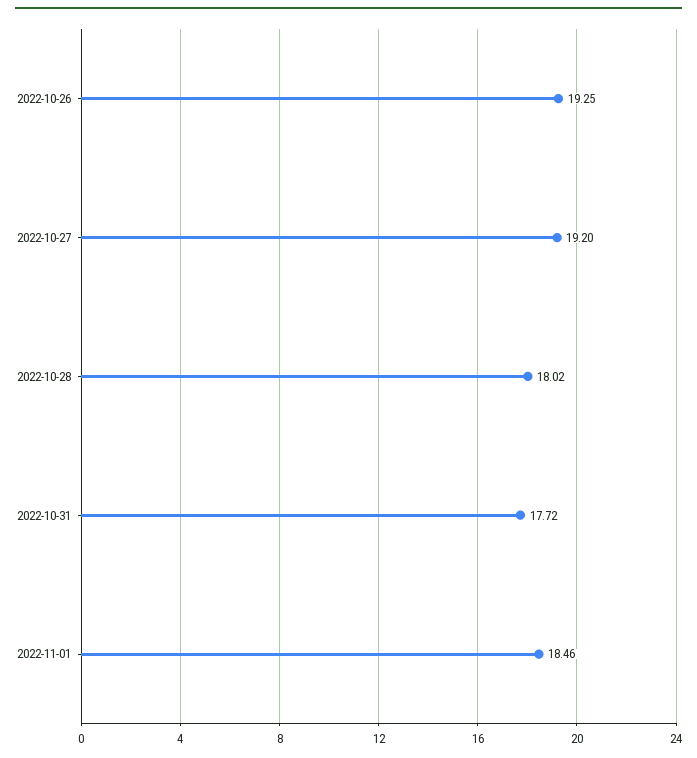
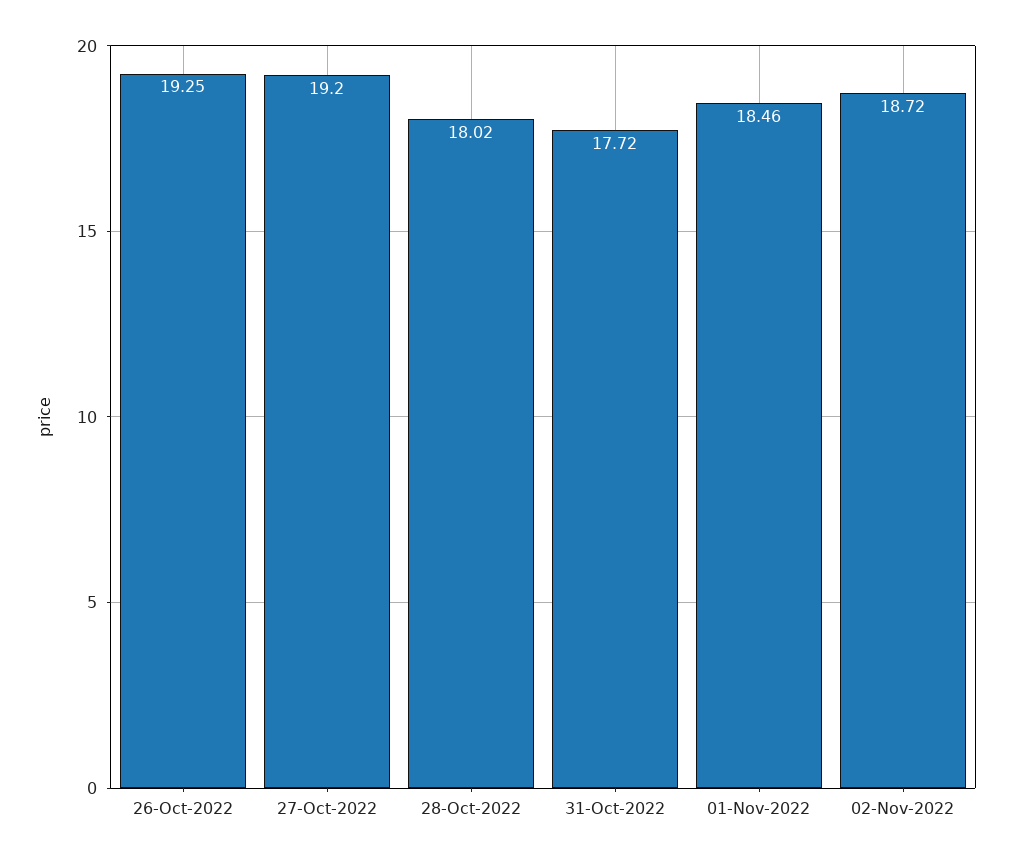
02-Nov-2022: none -> 18.72

